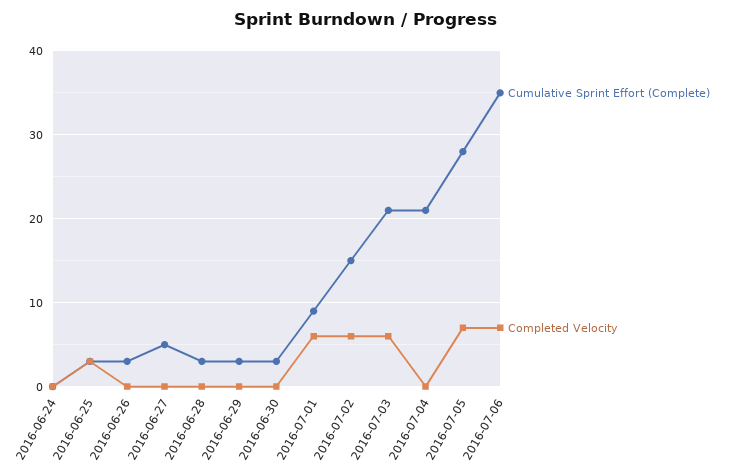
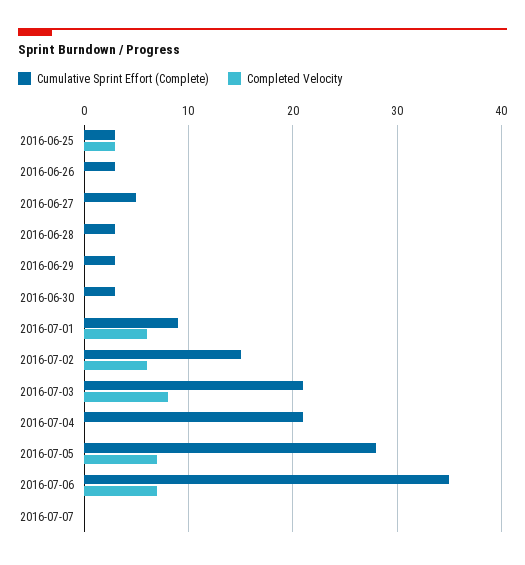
Cumulative Sprint Effort (Complete), 2016-06-24: 0 -> none
Completed Velocity, 2016-06-24: 0 -> none
Completed Velocity, 2016-07-03: 6 -> 8
Cumulative Sprint Effort (Complete), 2016-07-07: none -> 0
Completed Velocity, 2016-07-07: none -> 0

